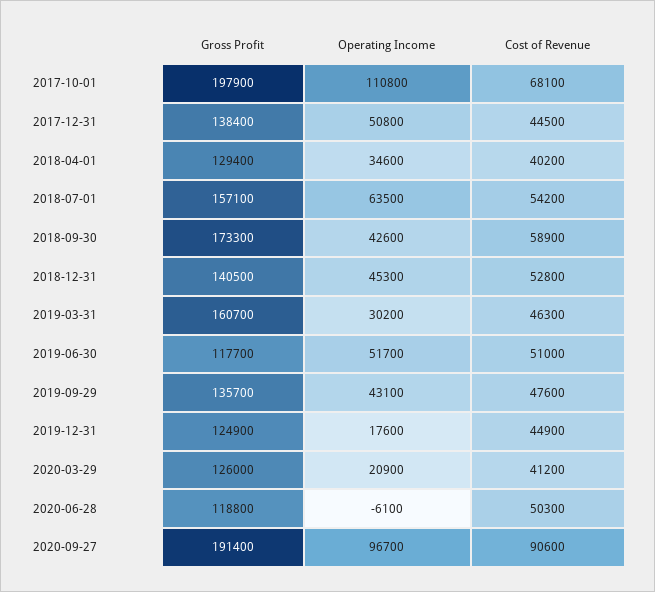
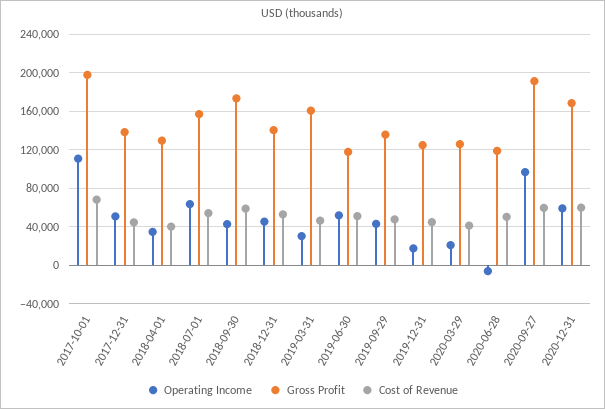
Cost of Revenue, 2020-09-27: 90600 -> 60000
Operating Income, 2020-12-31: none -> 60000
Gross Profit, 2020-12-31: none -> 170000
Cost of Revenue, 2020-12-31: none -> 60000

